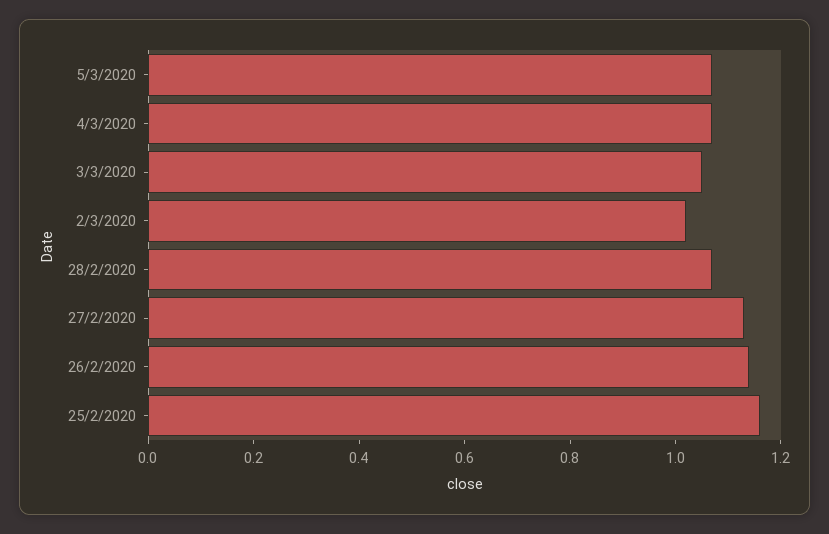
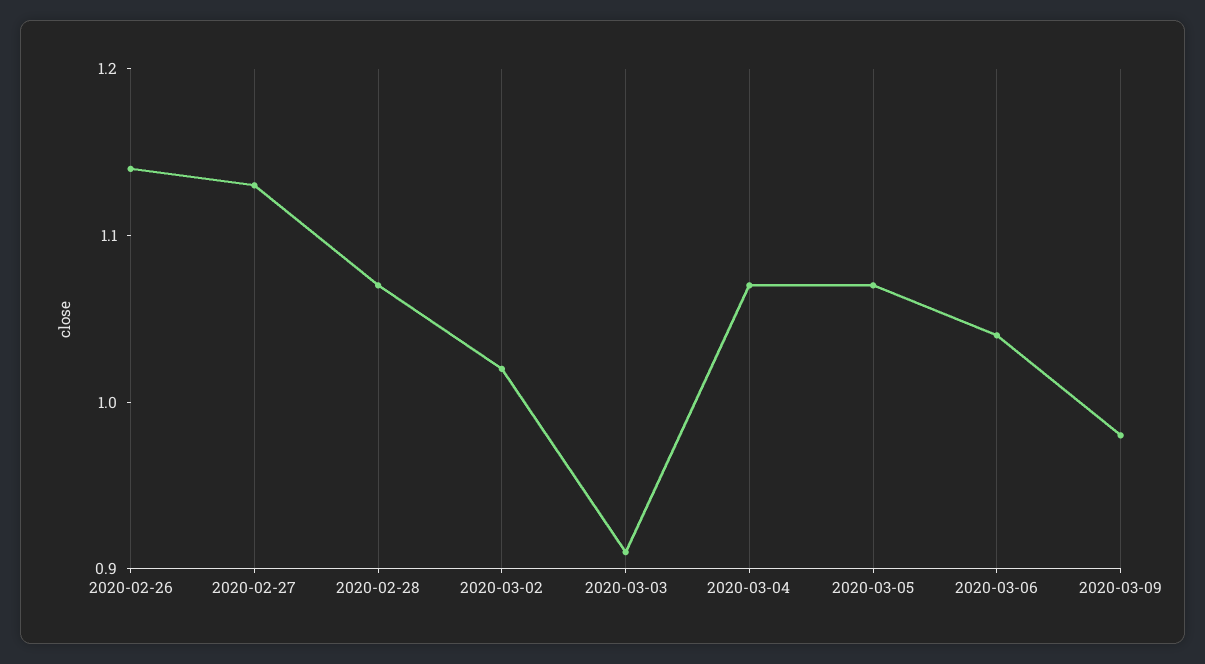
3/3/2020: 1.05 -> 0.91
25/2/2020: 1.15 -> none
2020-03-06: none -> 1.04
2020-03-09: none -> 0.98

